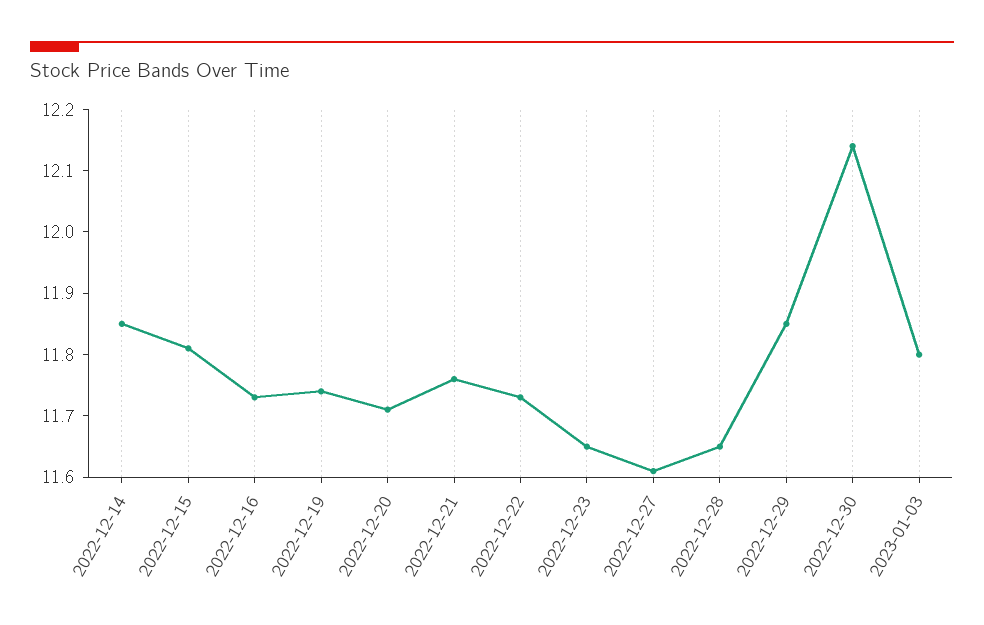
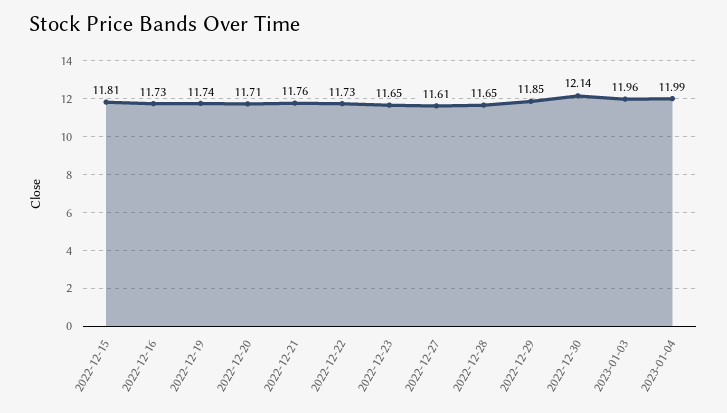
2022-12-14: 11.85 -> none
2023-01-03: 11.8 -> 11.96
2023-01-04: none -> 11.99

